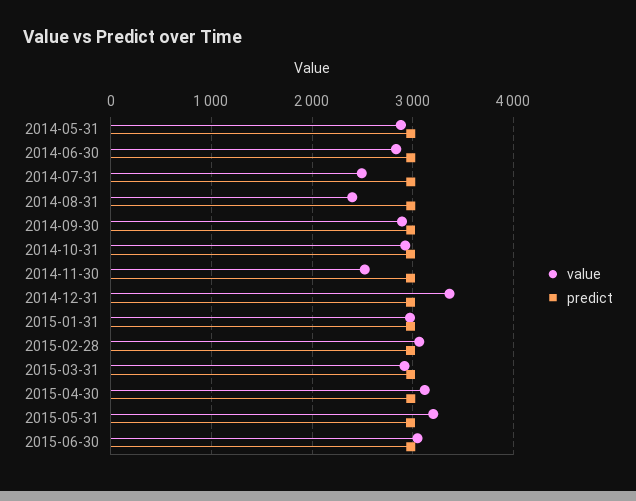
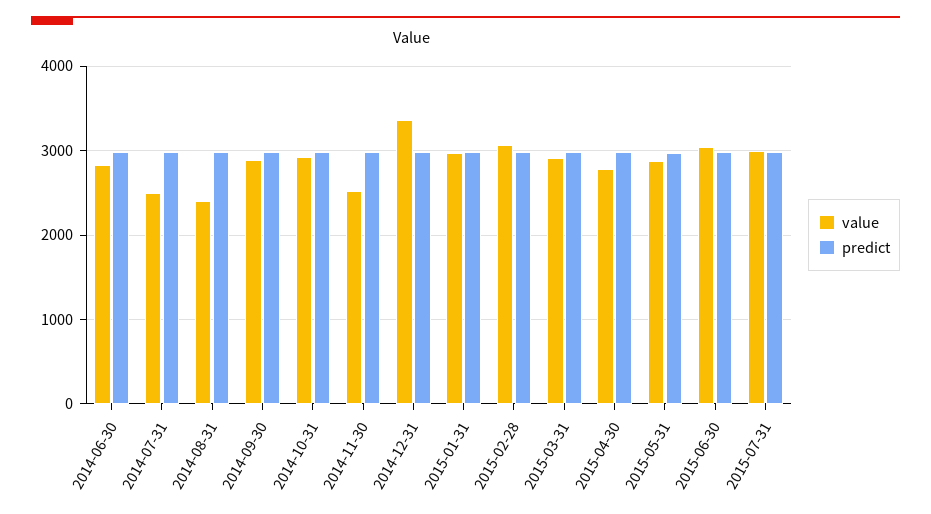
value, 2014-05-31: 2900 -> none
predict, 2014-05-31: 3000 -> none
value, 2015-04-30: 3100 -> 2800
value, 2015-05-31: 3200 -> 2900
value, 2015-07-31: none -> 3000
predict, 2015-07-31: none -> 3000

